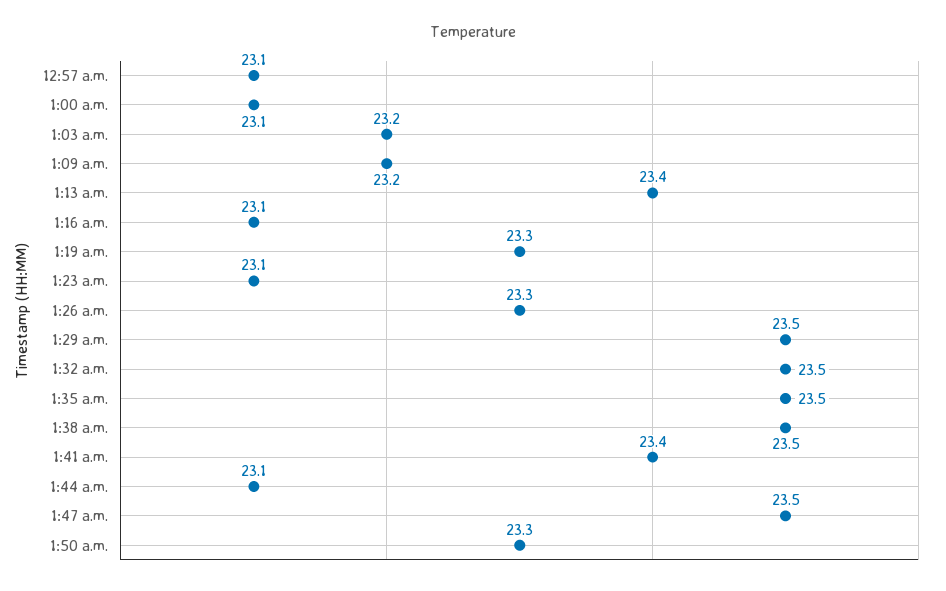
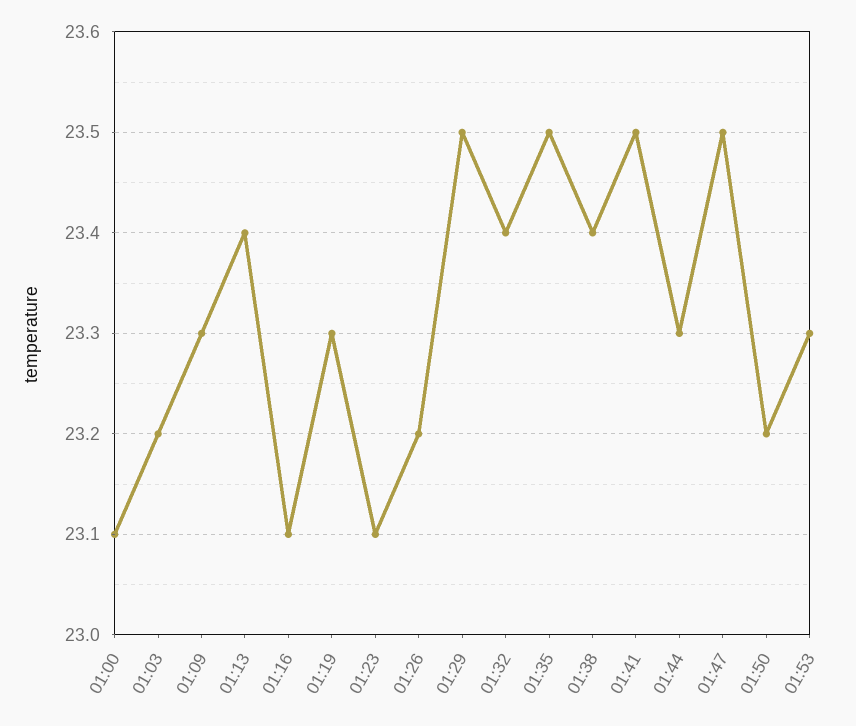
12:57 a.m.: 23.1 -> none
1:09 a.m.: 23.2 -> 23.3
1:26 a.m.: 23.3 -> 23.2
1:32 a.m.: 23.5 -> 23.4
1:38 a.m.: 23.5 -> 23.4
1:41 a.m.: 23.4 -> 23.5
1:44 a.m.: 23.1 -> 23.3
1:50 a.m.: 23.3 -> 23.2
01:53: none -> 23.3

